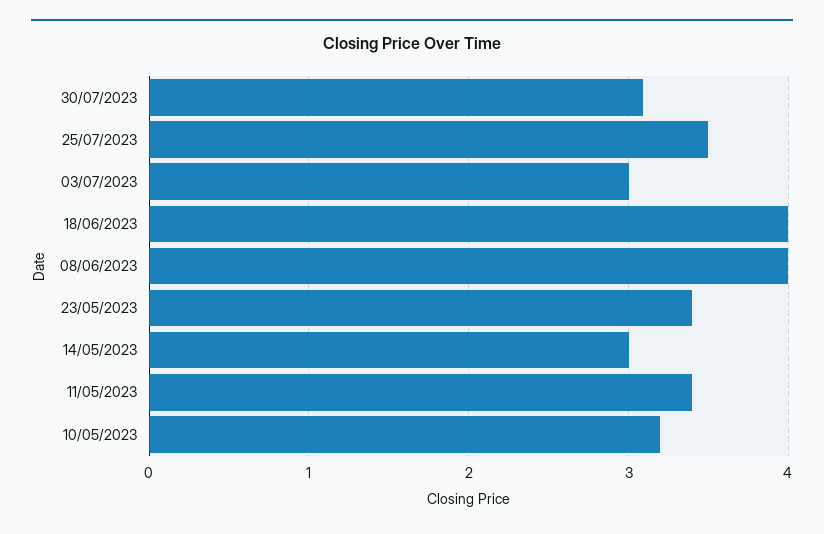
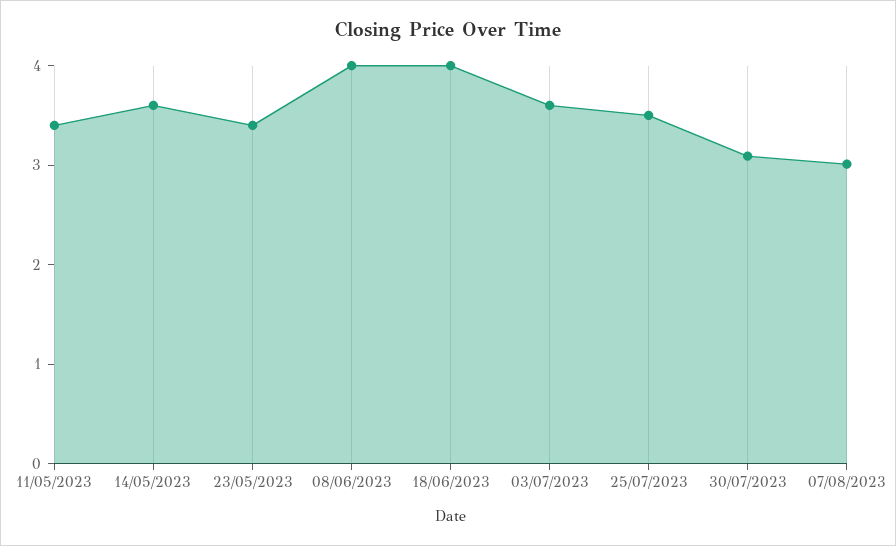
03/07/2023: 3 -> 3.6
14/05/2023: 3 -> 3.6
10/05/2023: 3.2 -> none
07/08/2023: none -> 3

